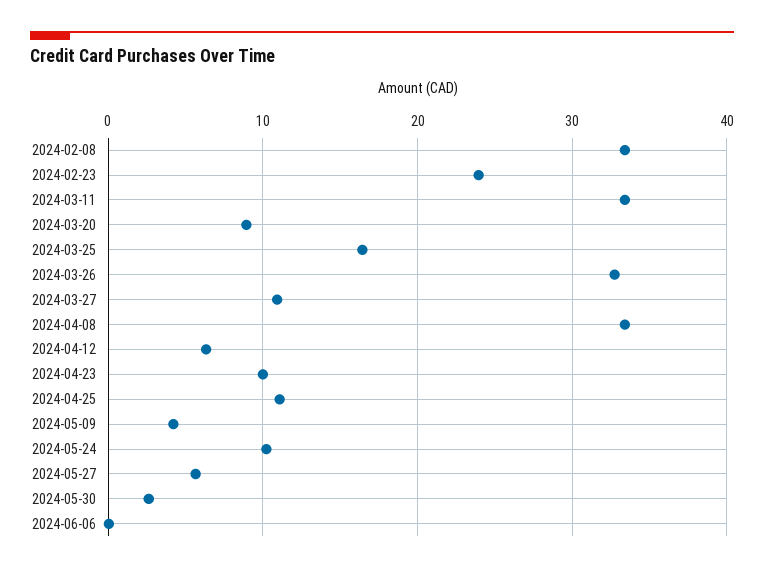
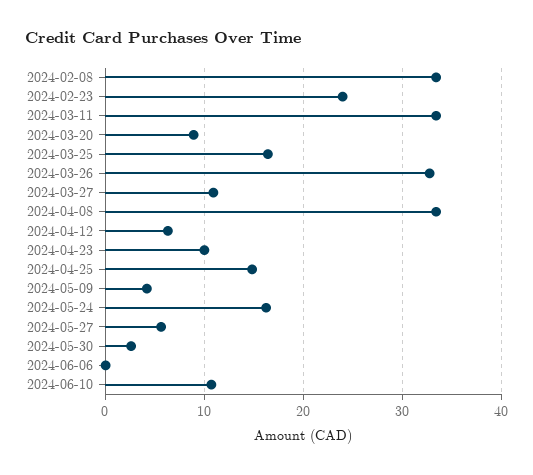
2024-04-25: 11 -> 15
2024-05-24: 10 -> 16
2024-06-10: none -> 11

